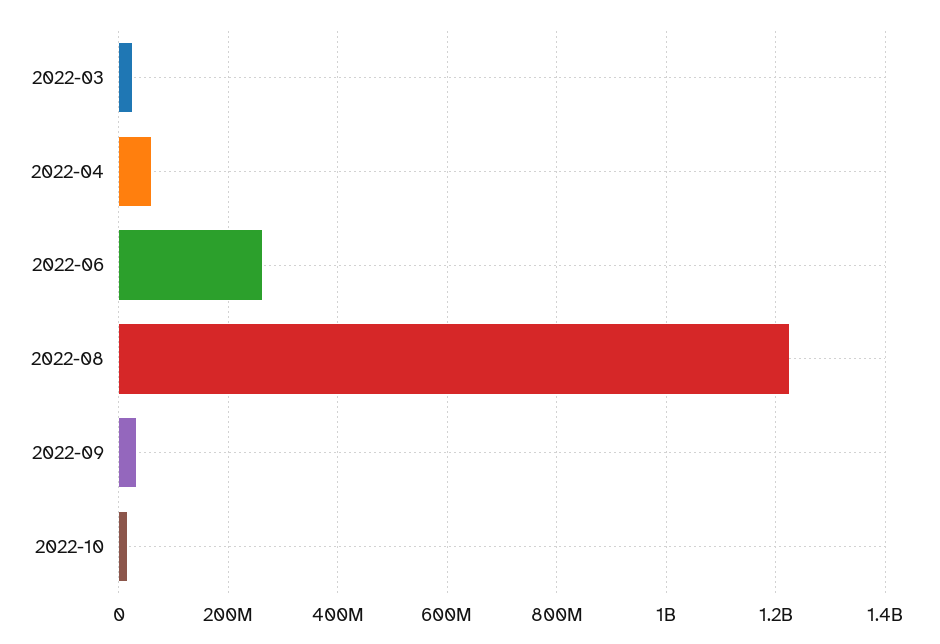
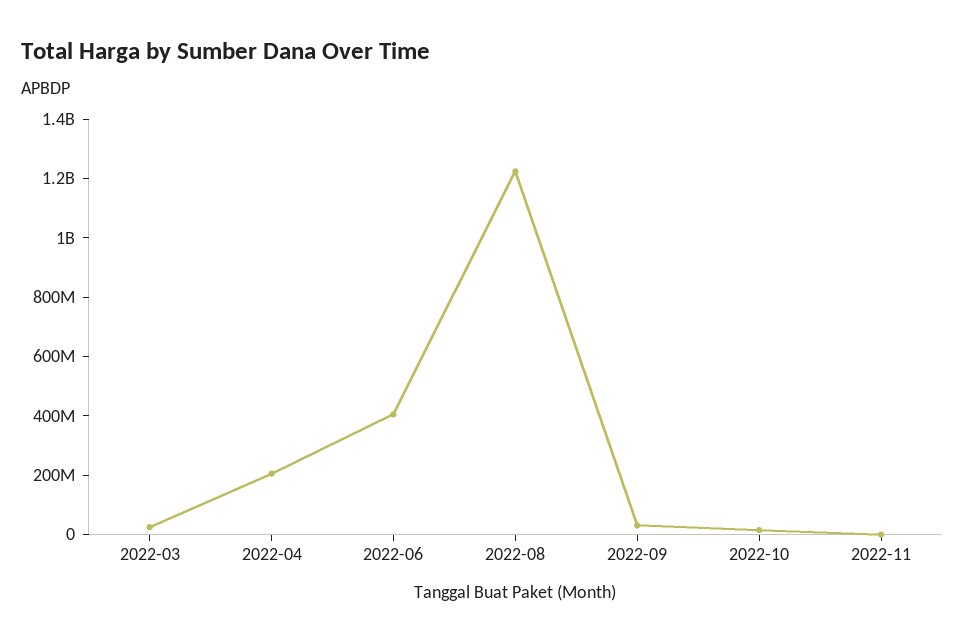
2022-04: 60000000 -> 200000000
2022-06: 260000000 -> 400000000
2022-11: none -> 0

